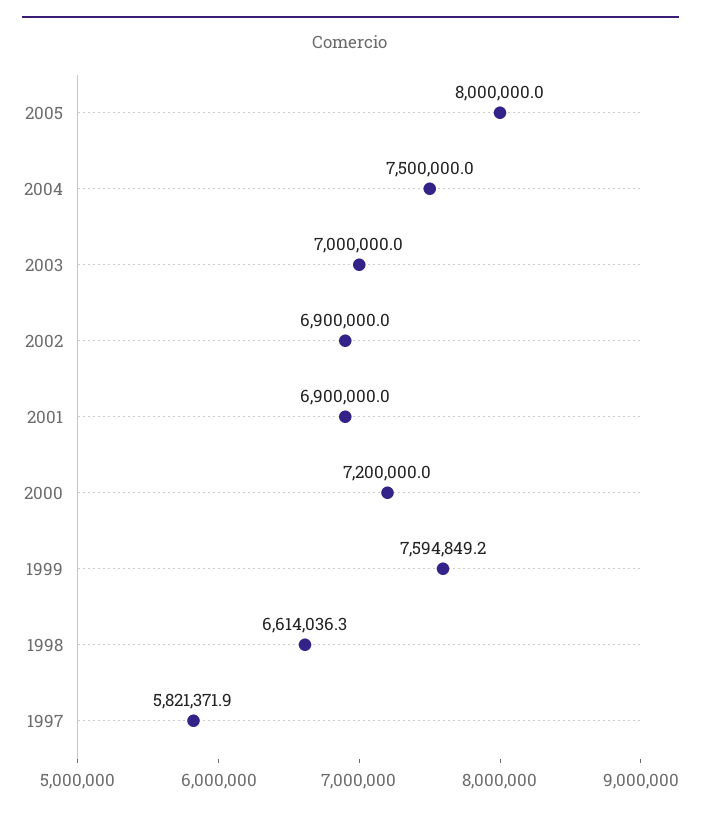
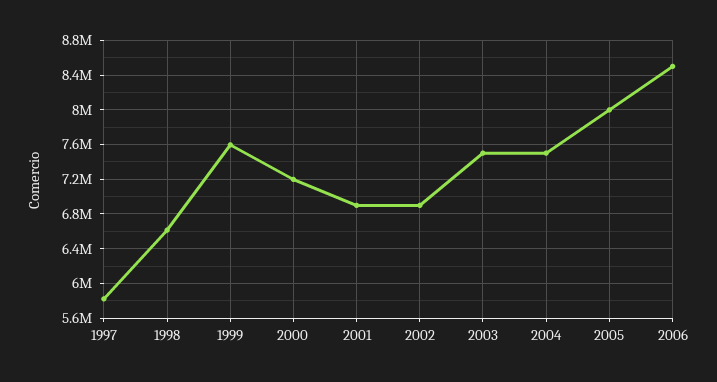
2003: 7000000 -> 7500000
2006: none -> 8500000

